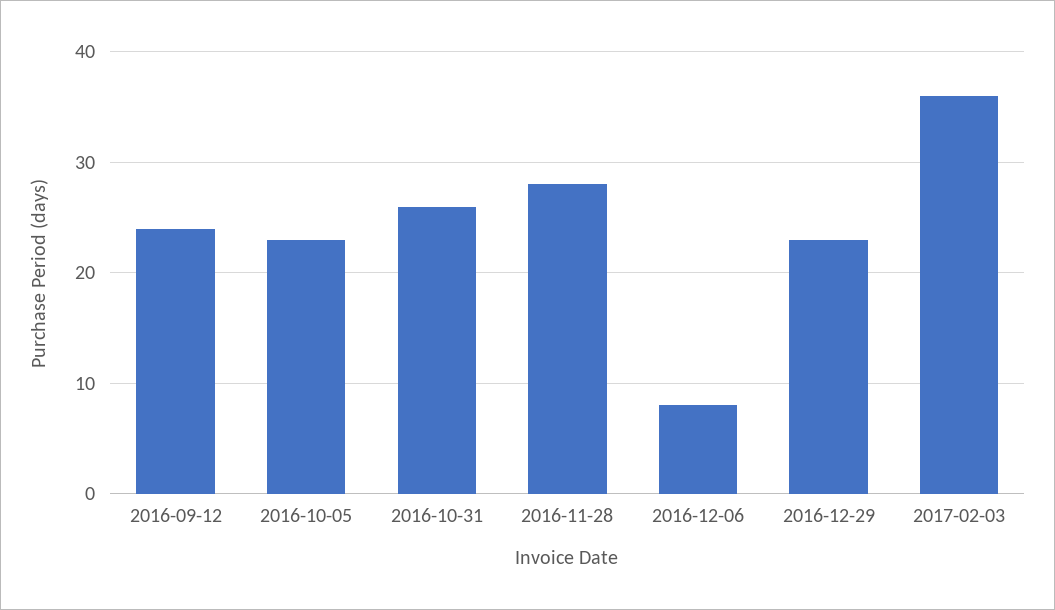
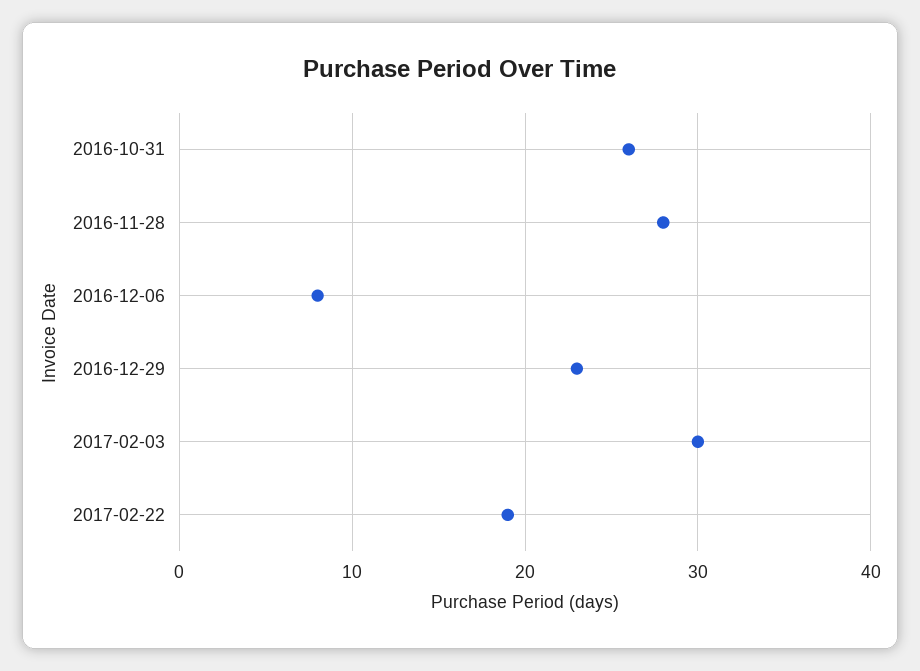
2016-09-12: 24 -> none
2016-10-05: 23 -> none
2017-02-03: 36 -> 30
2017-02-22: none -> 19

